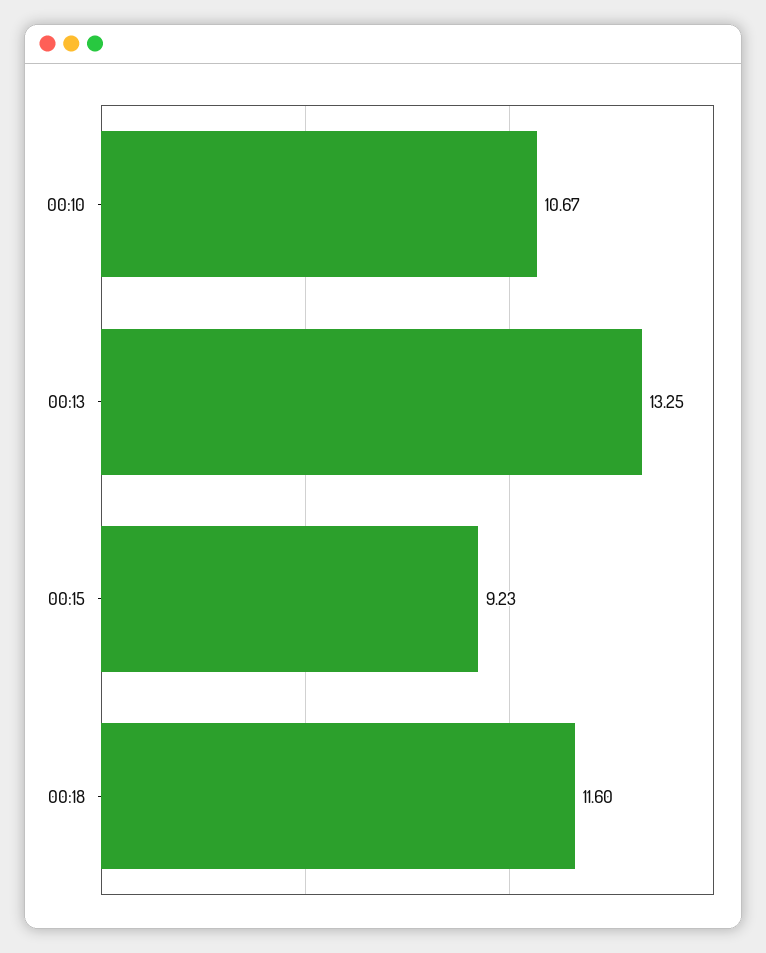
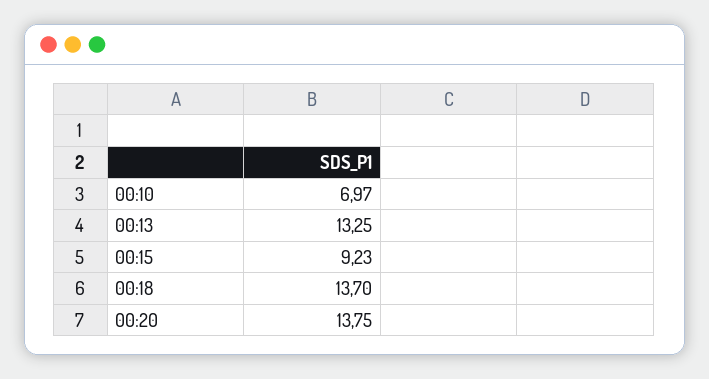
00:10: 10.67 -> 6.97
00:18: 11.6 -> 13.7
00:20: none -> 13.75

